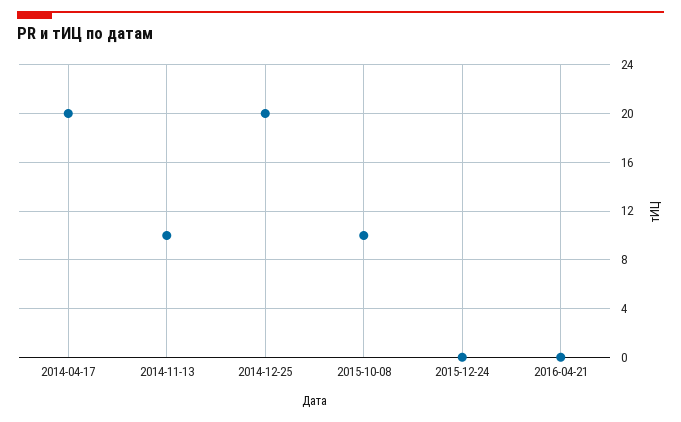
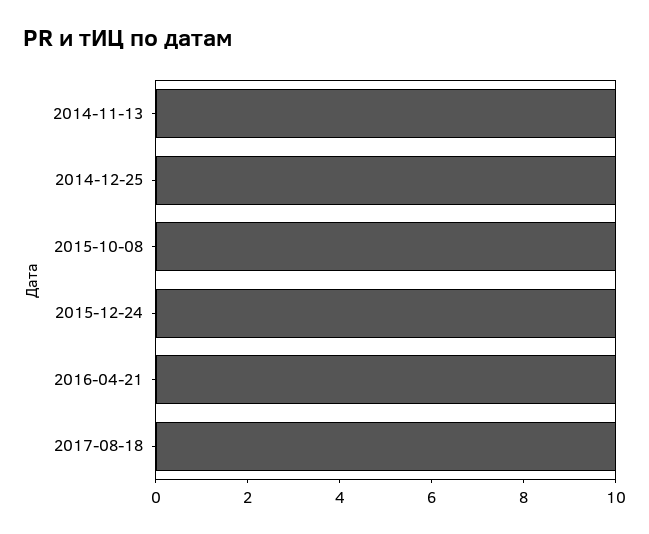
2014-04-17: 20 -> none
2014-12-25: 20 -> 10
2015-12-24: 0 -> 10
2016-04-21: 0 -> 10
2017-08-18: none -> 10

